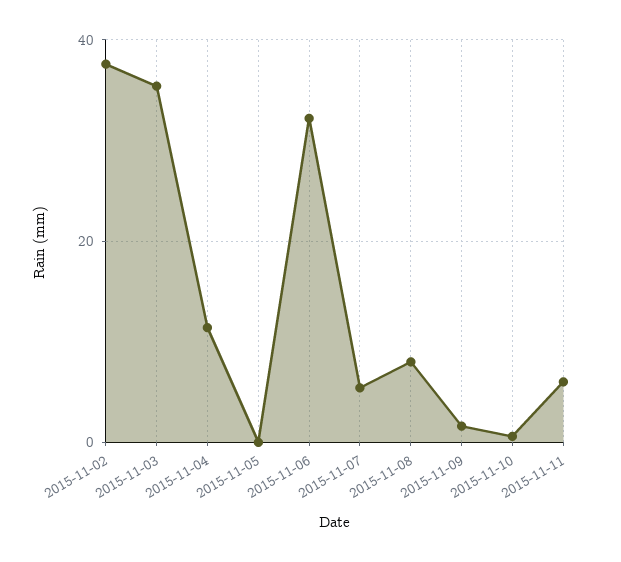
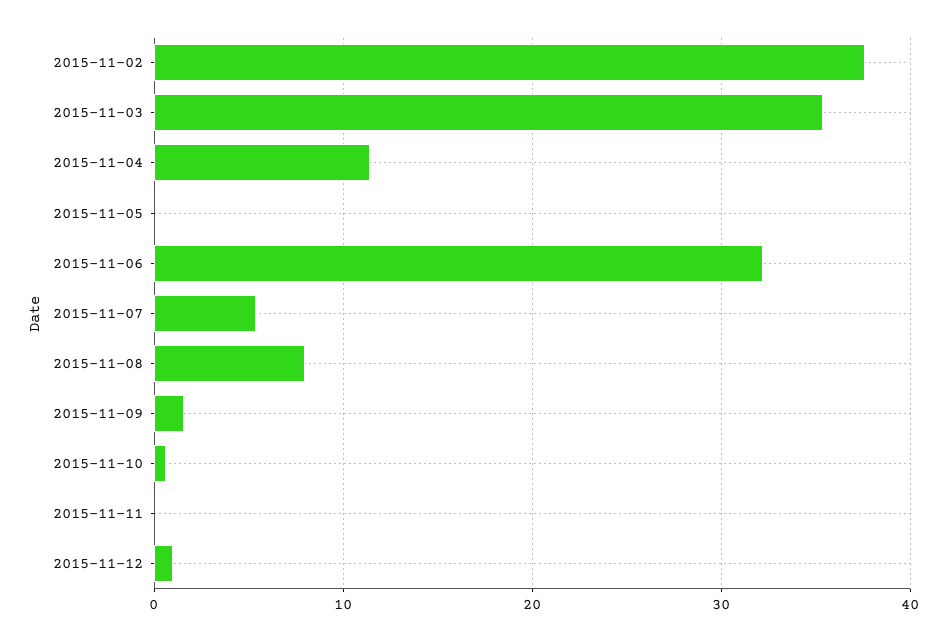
2015-11-11: 6 -> 0
2015-11-12: none -> 1

